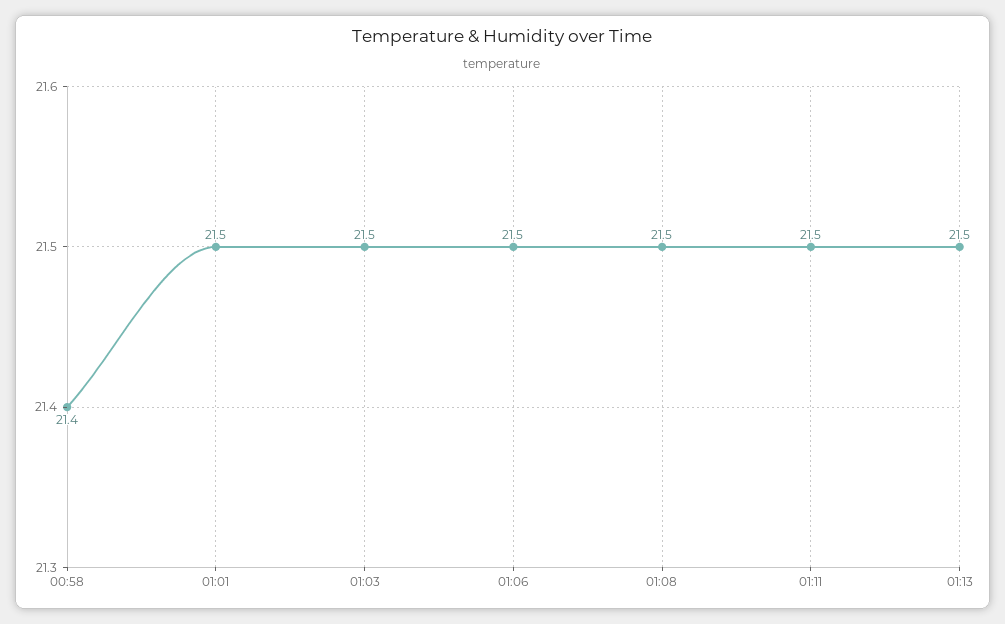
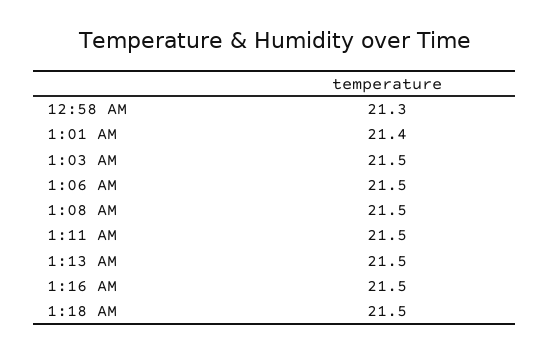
00:58: 21.4 -> 21.3
01:01: 21.5 -> 21.4
1:16 AM: none -> 21.5
1:18 AM: none -> 21.5

